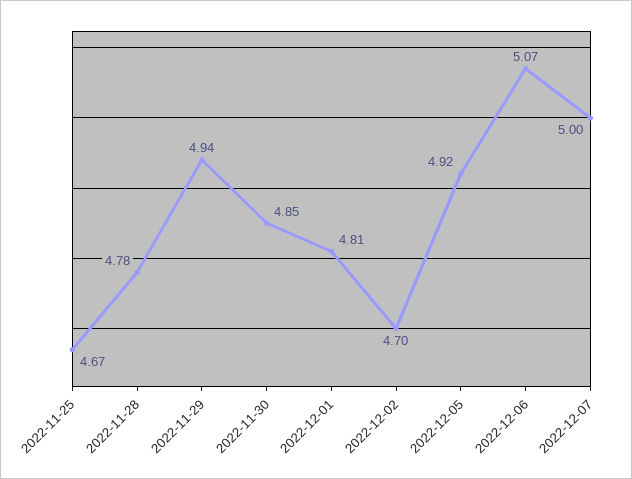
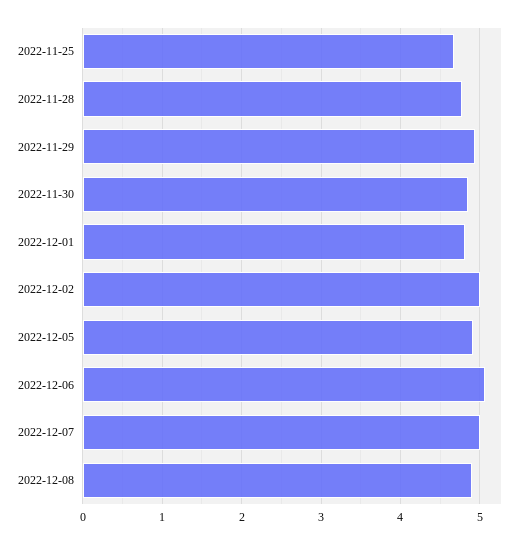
2022-12-02: 4.7 -> 5
2022-12-08: none -> 4.9

